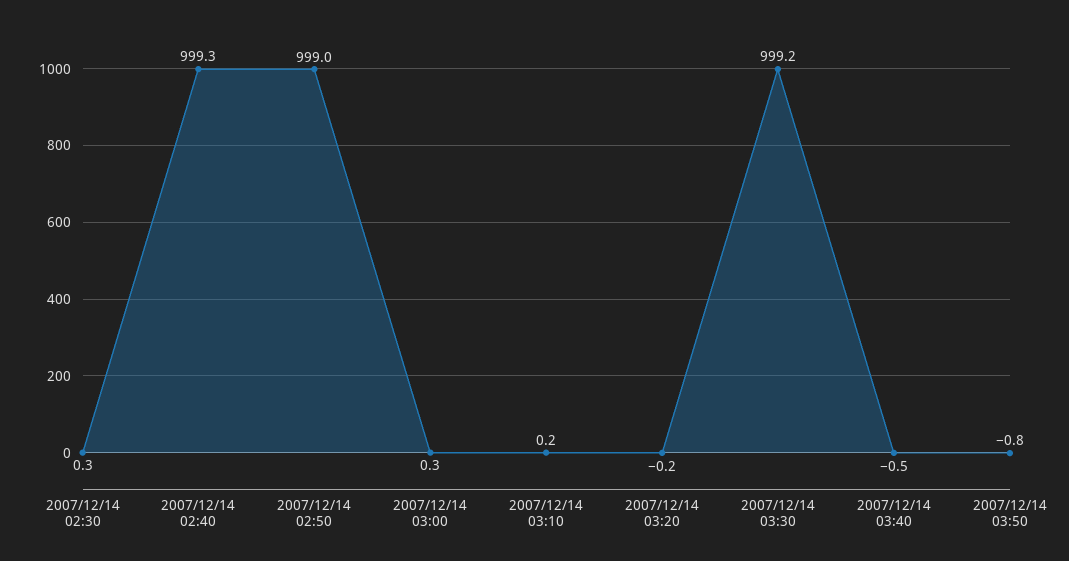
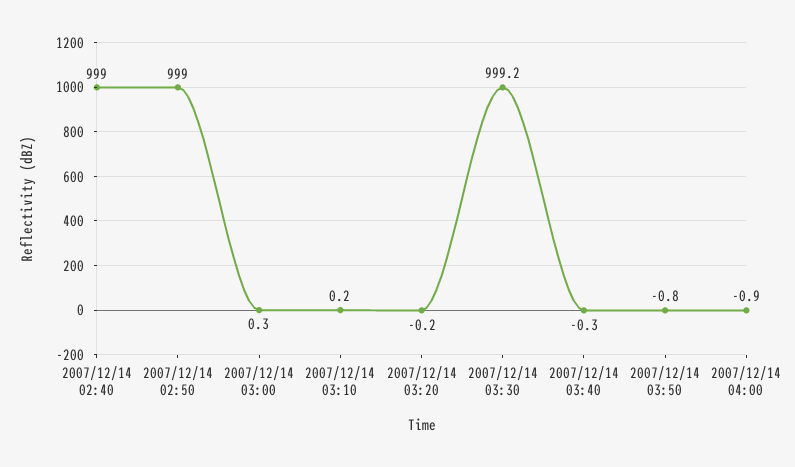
2007/12/14 02:30: 0.3 -> none
2007/12/14 02:40: 999.3 -> 999
2007/12/14 03:40: -0.5 -> -0.3
2007/12/14 04:00: none -> -0.9

